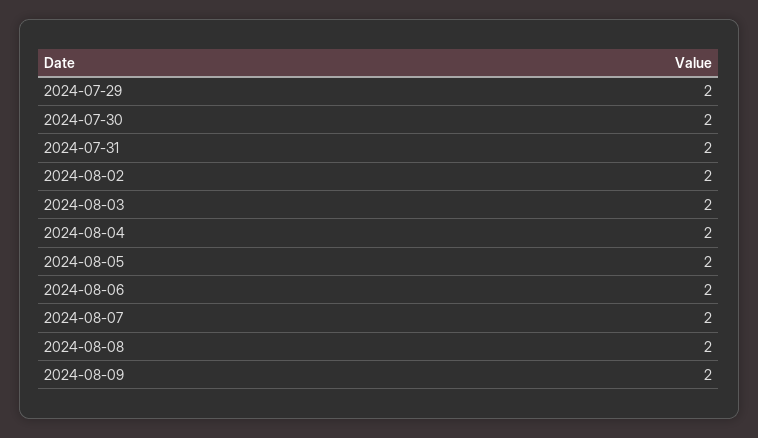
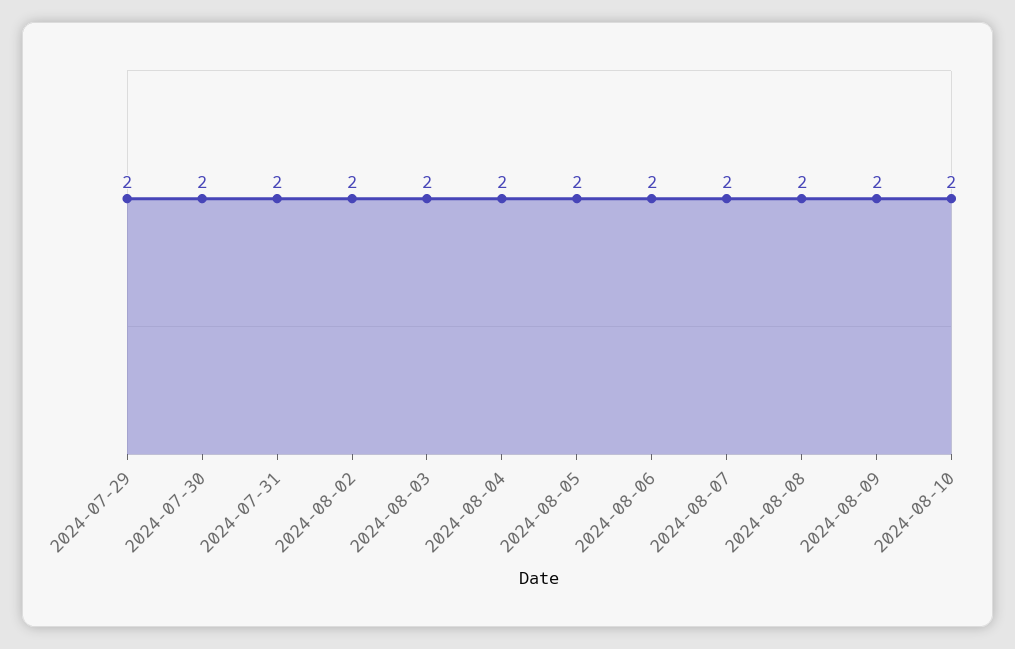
2024-08-10: none -> 2

